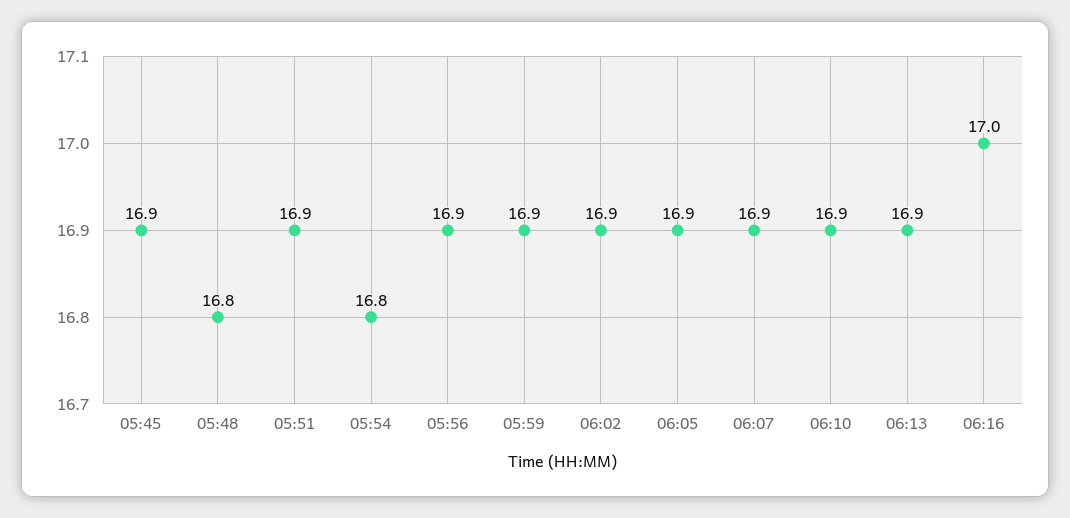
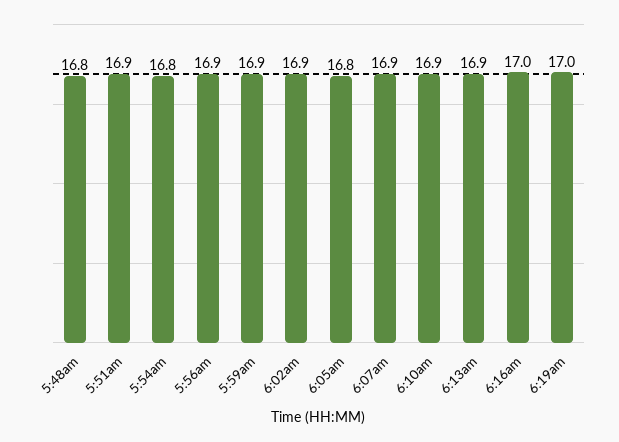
05:45: 16.9 -> none
06:05: 16.9 -> 16.8
6:19am: none -> 17

